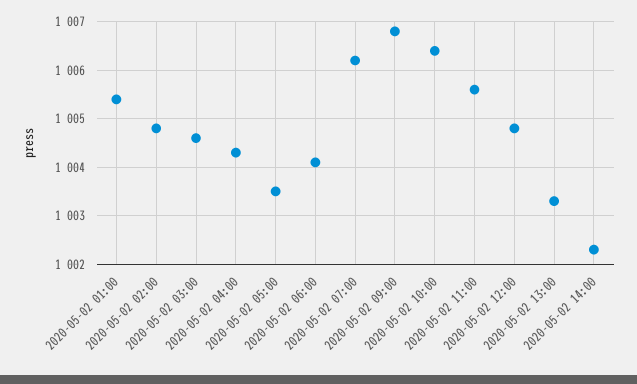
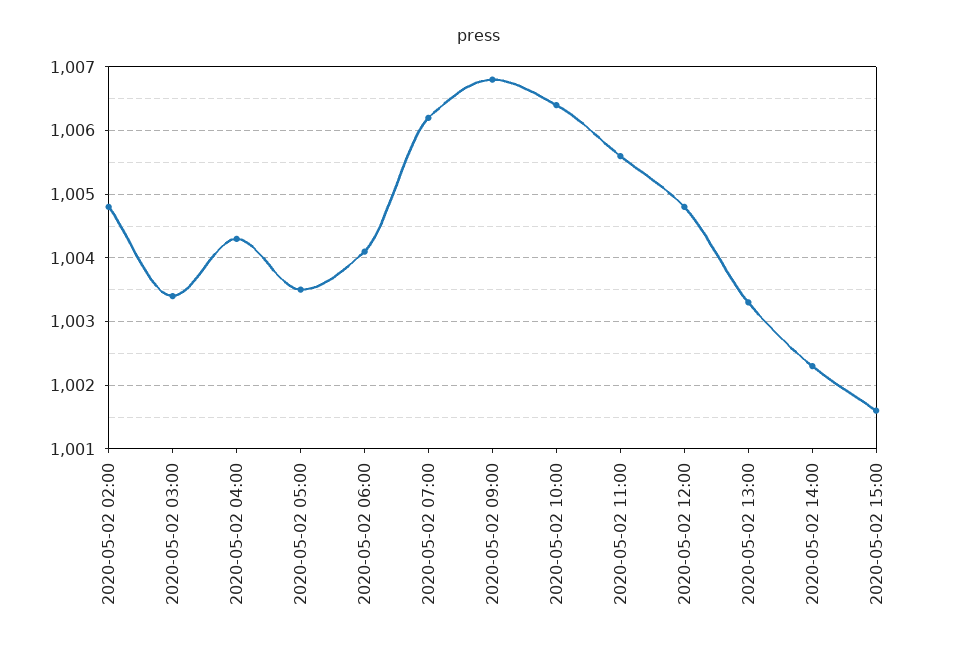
2020-05-02 01:00: 1005.5 -> none
2020-05-02 03:00: 1004.5 -> 1003.4
2020-05-02 15:00: none -> 1001.6

